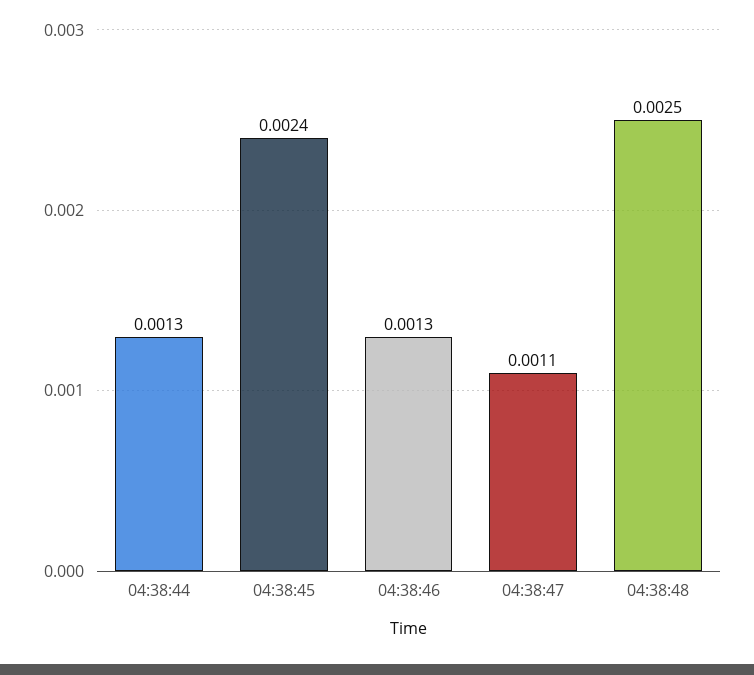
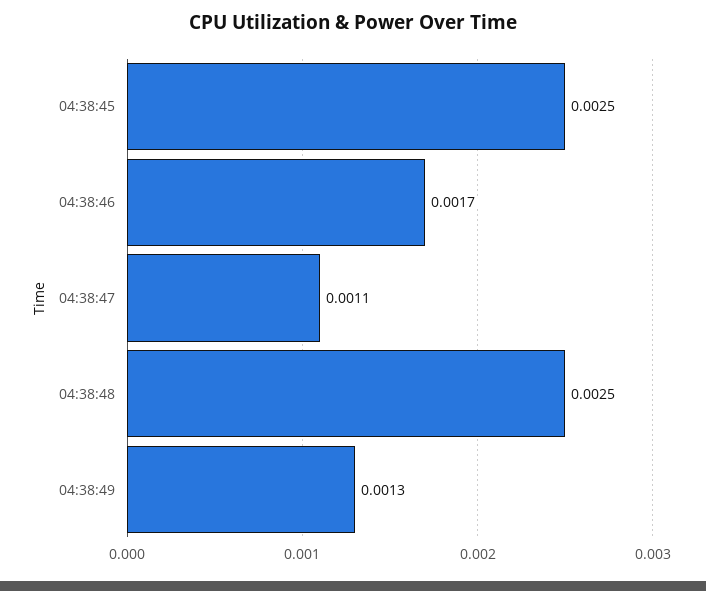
04:38:44: 0.0013 -> none
04:38:45: 0.0024 -> 0.0025
04:38:46: 0.0013 -> 0.0017
04:38:49: none -> 0.0013

